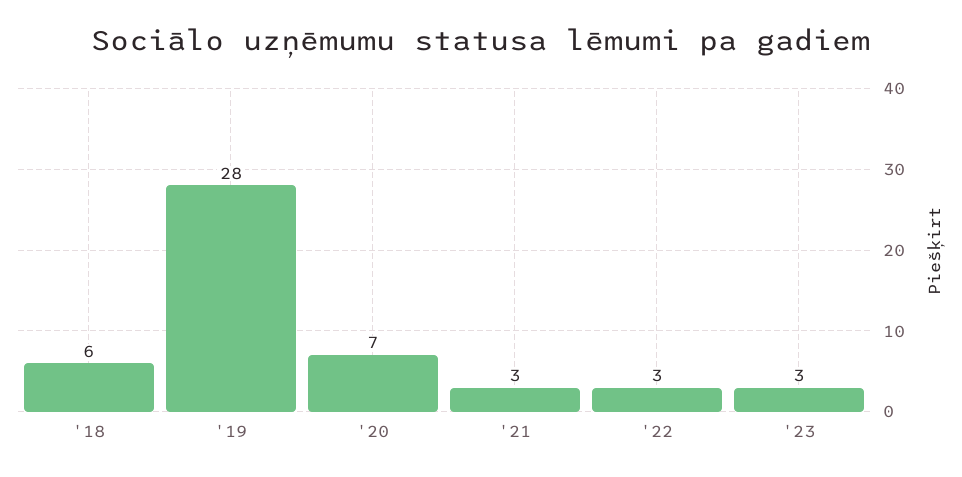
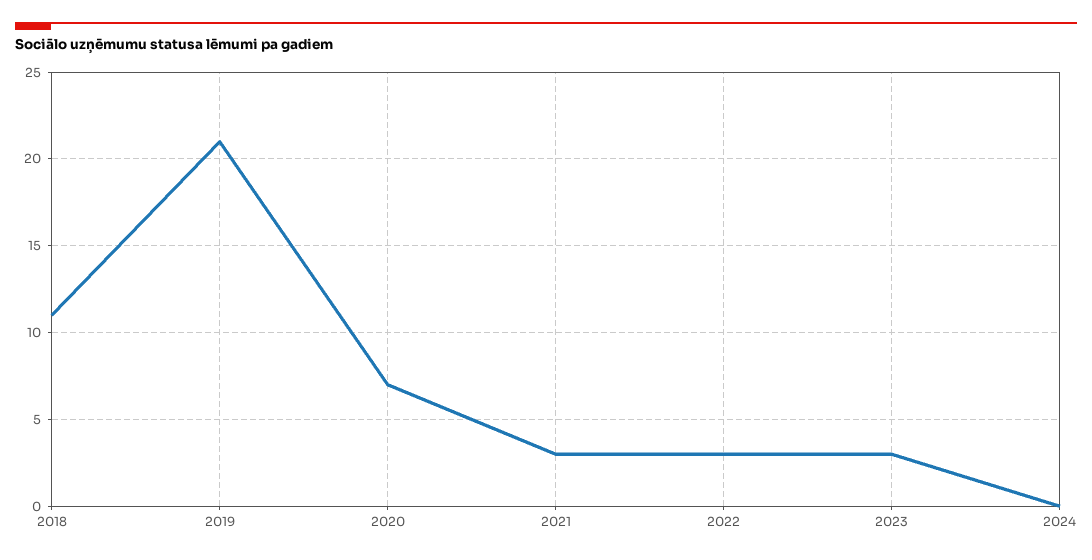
'18: 6 -> 11
'19: 28 -> 21
2024: none -> 0

